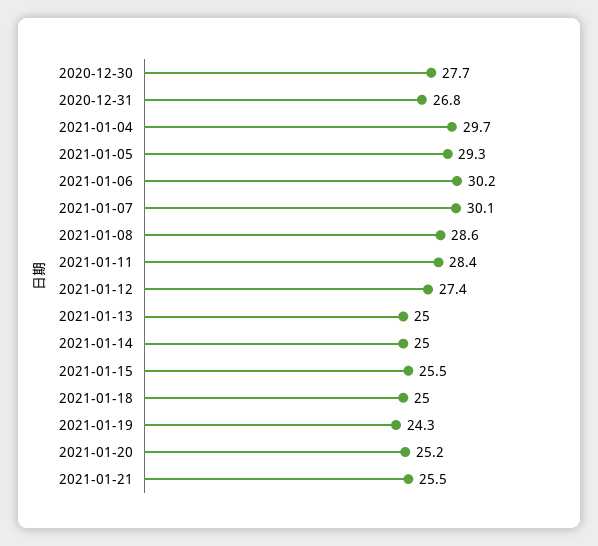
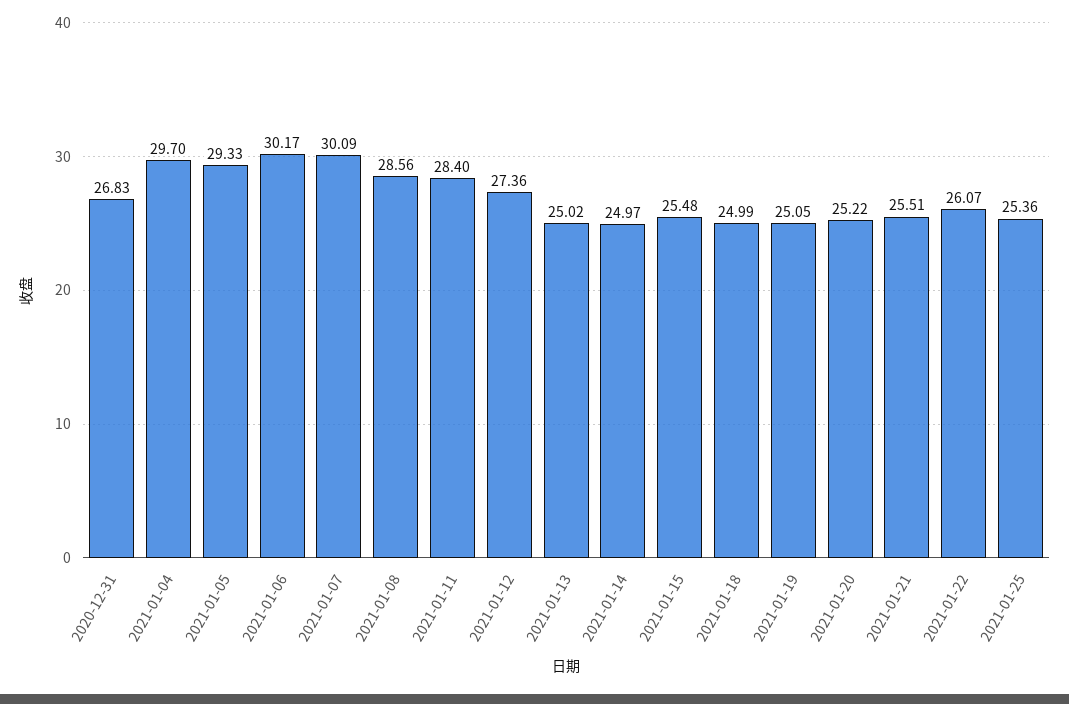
2020-12-30: 27.7 -> none
2021-01-19: 24.3 -> 25.05
2021-01-22: none -> 26.07
2021-01-25: none -> 25.36

